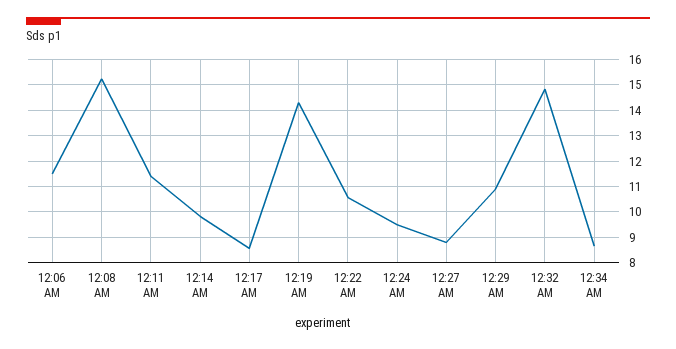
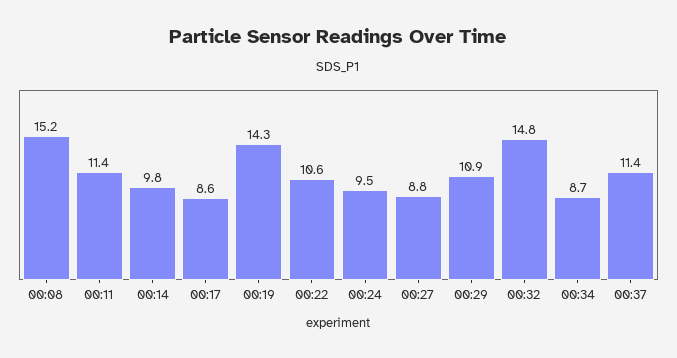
12:06 AM: 11.5 -> none
00:37: none -> 11.4

